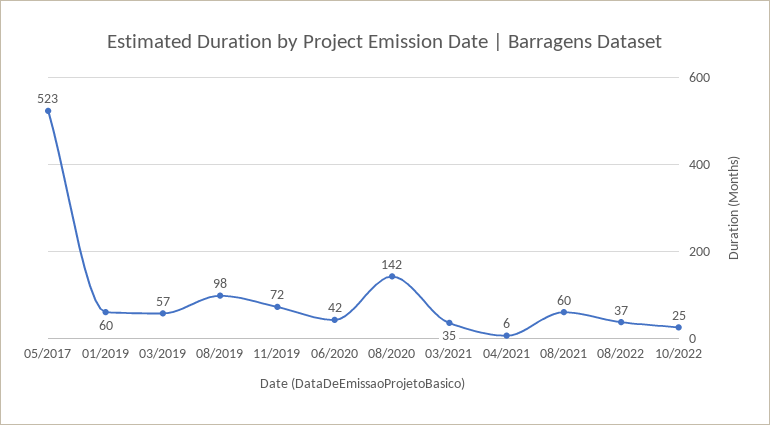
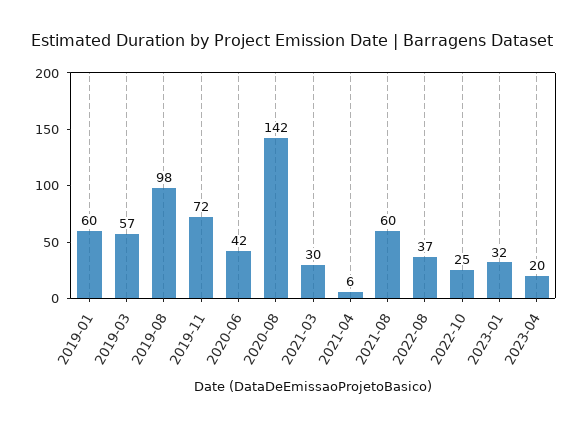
05/2017: 523 -> none
03/2021: 35 -> 30
2023-01: none -> 32
2023-04: none -> 20

